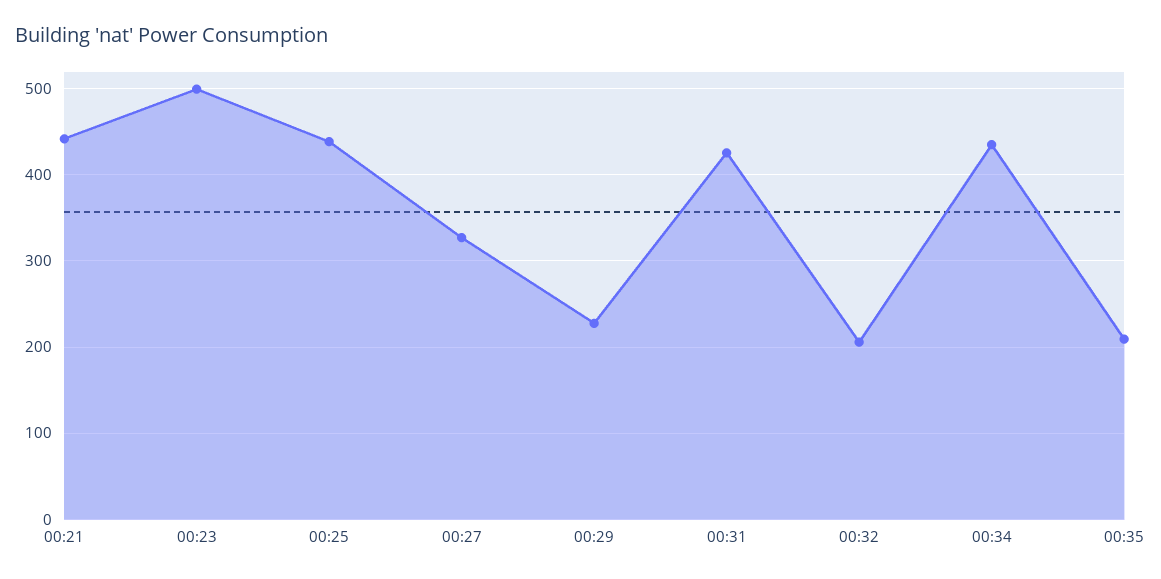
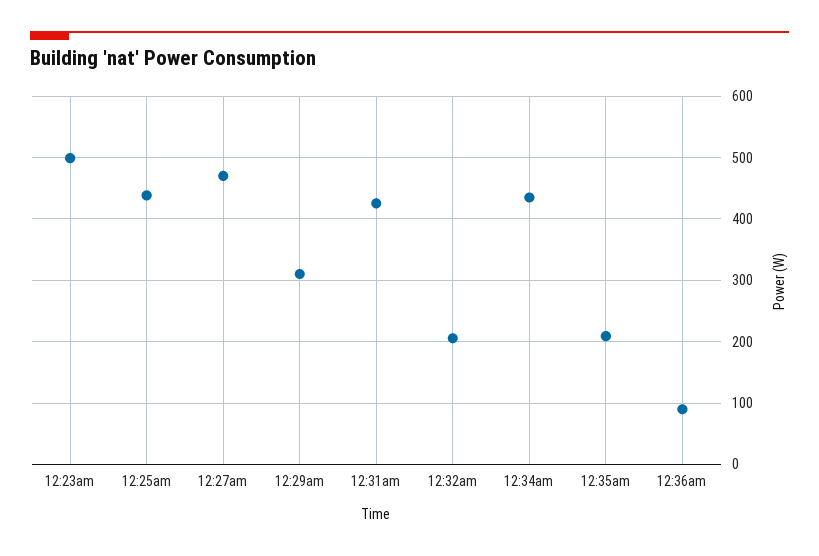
00:21: 440 -> none
00:27: 330 -> 470
00:29: 230 -> 310
12:36am: none -> 90

